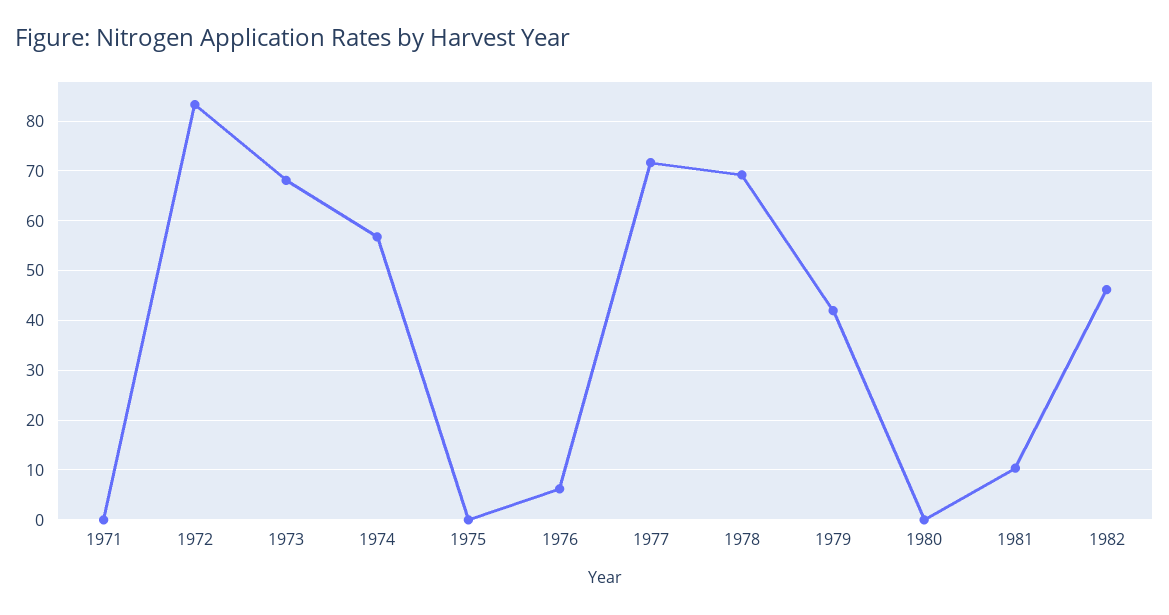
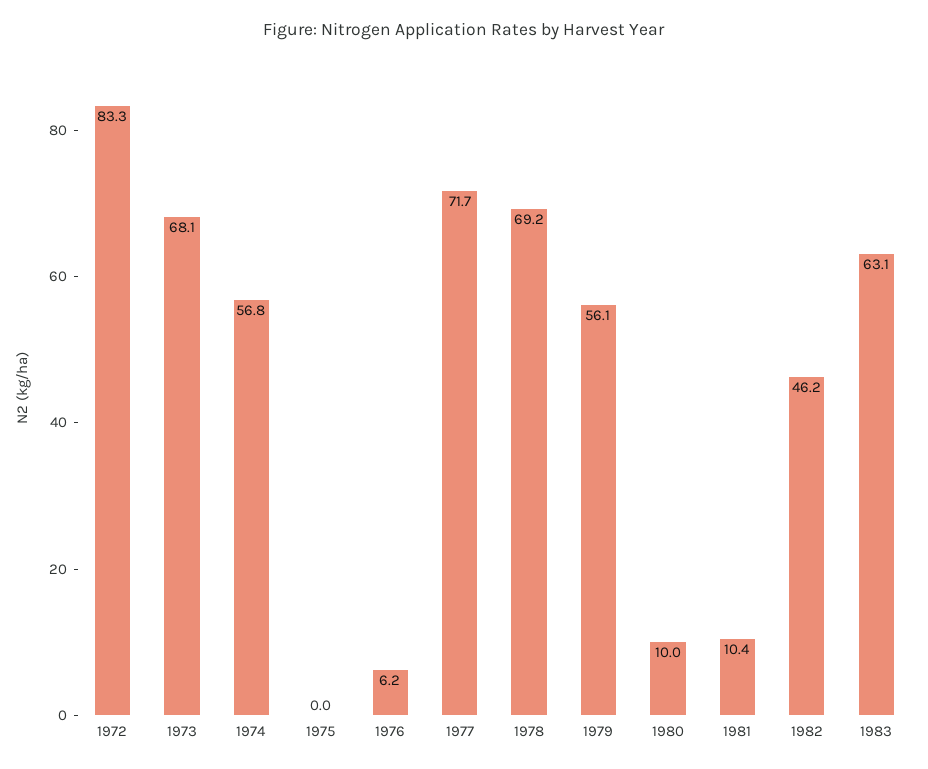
1971: 0 -> none
1979: 42 -> 56.1
1980: 0 -> 10
1983: none -> 63.1

